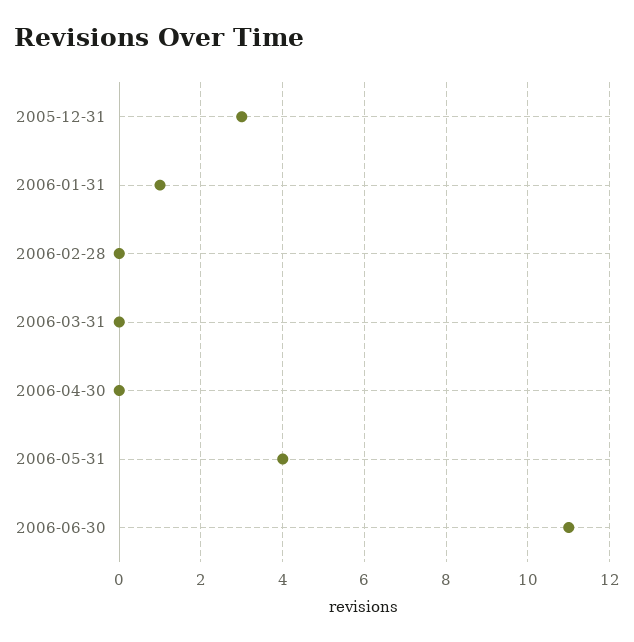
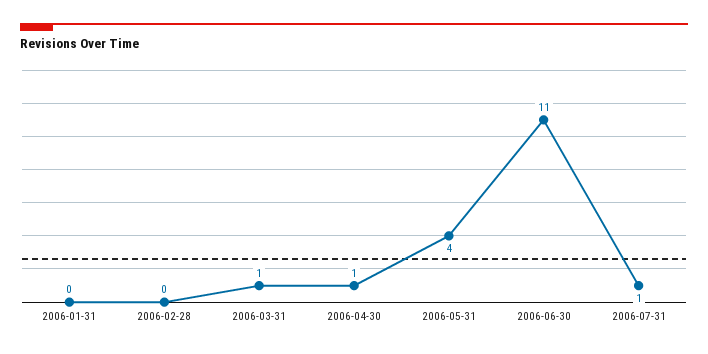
2005-12-31: 3 -> none
2006-01-31: 1 -> 0
2006-03-31: 0 -> 1
2006-04-30: 0 -> 1
2006-07-31: none -> 1

